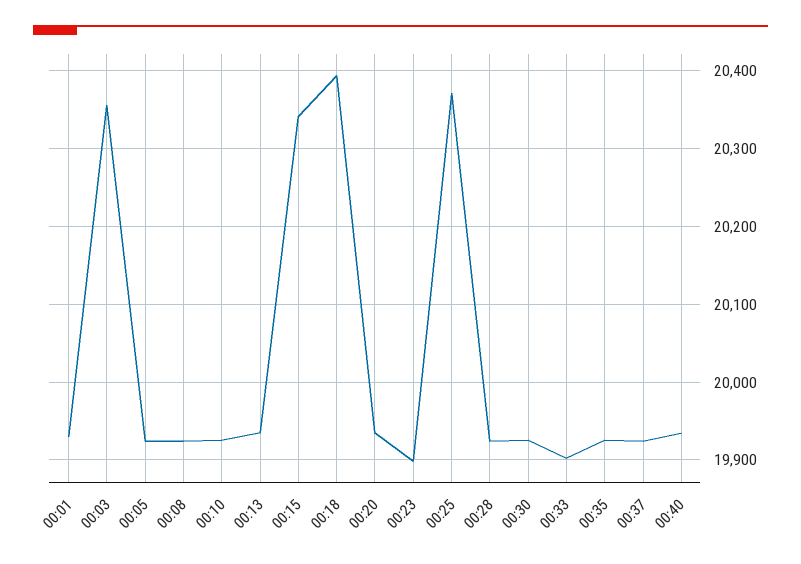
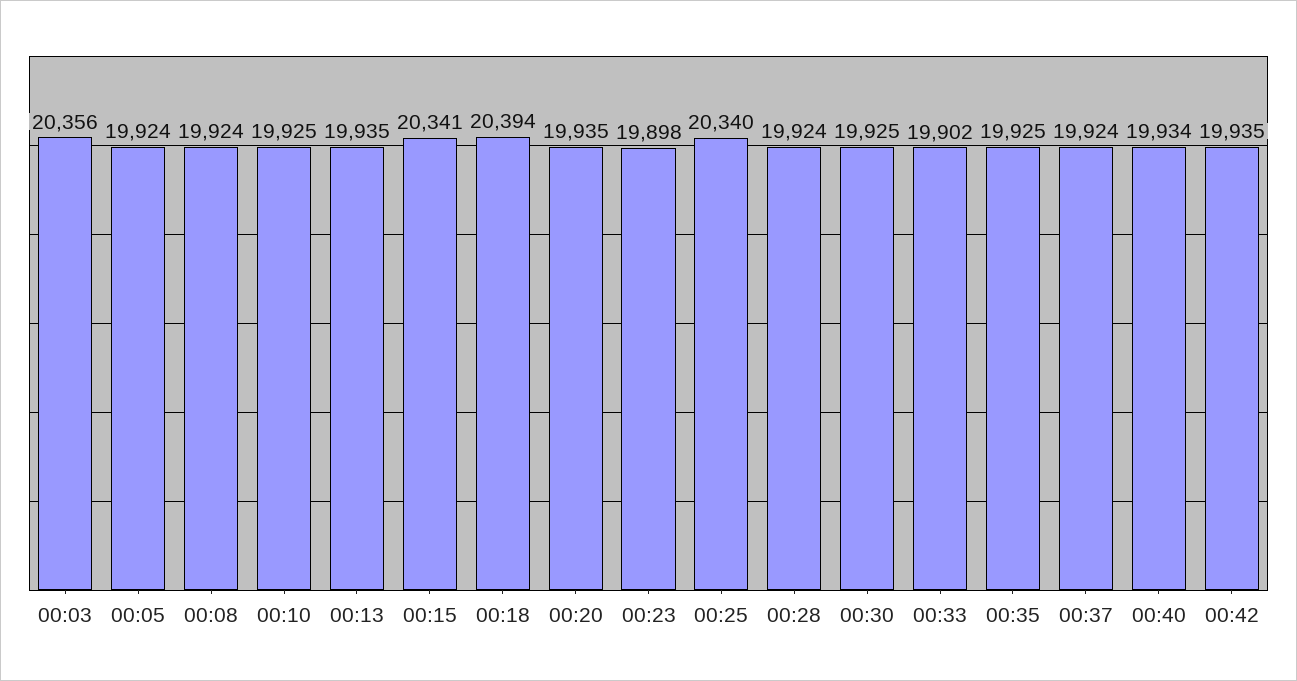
00:01: 19930 -> none
00:25: 20370 -> 20340
00:42: none -> 19935

